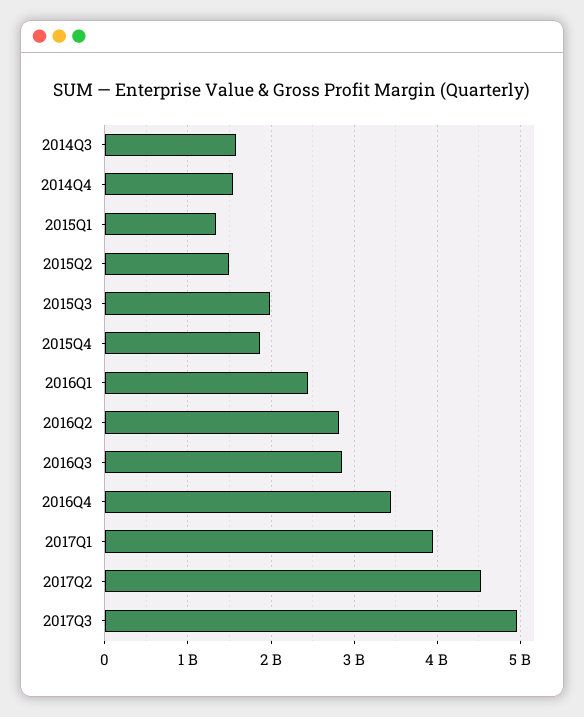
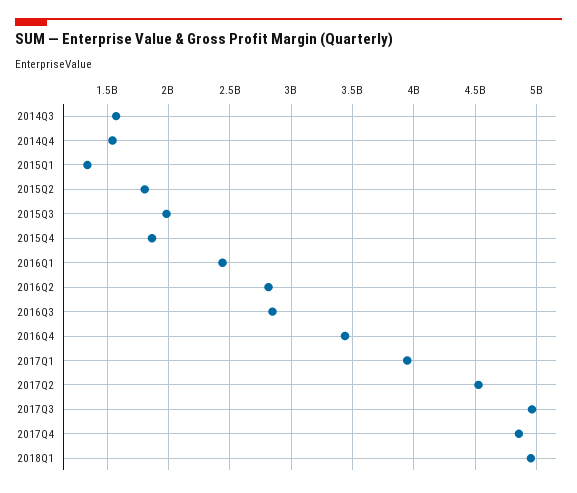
2015Q2: 1500000000 -> 1800000000
2017Q4: none -> 4850000000
2018Q1: none -> 4950000000

